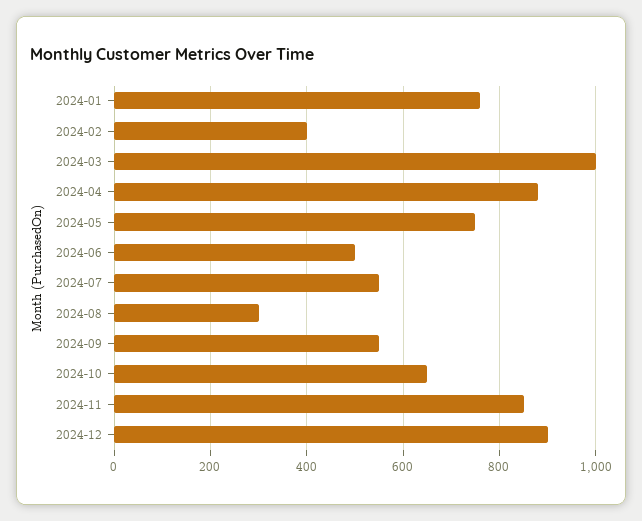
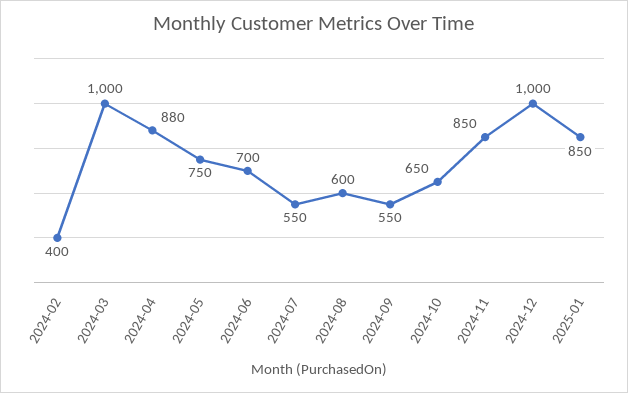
2024-01: 760 -> none
2024-06: 500 -> 700
2024-08: 300 -> 600
2024-12: 900 -> 1000
2025-01: none -> 850

